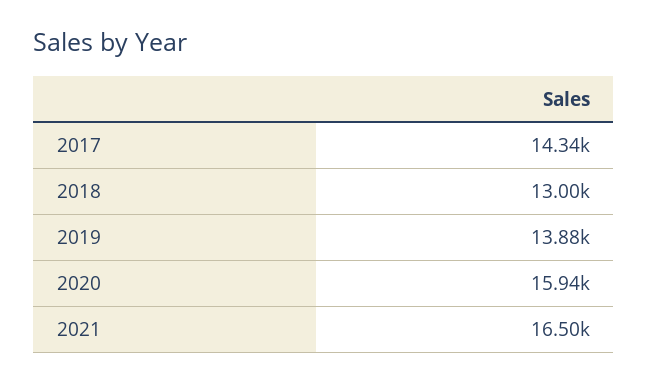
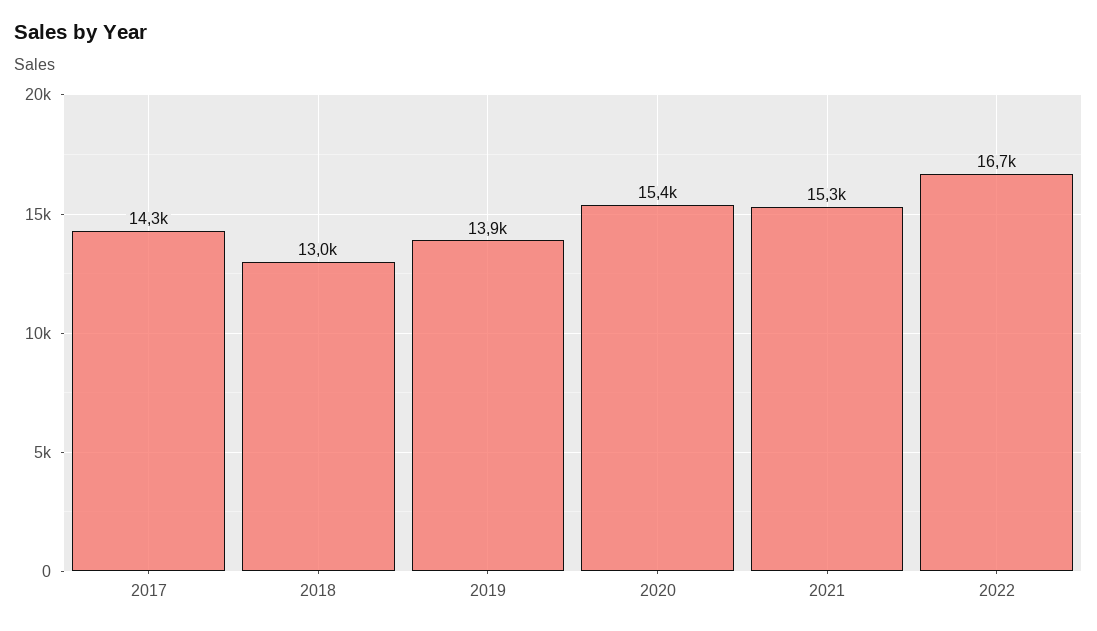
2020: 15940 -> 15400
2021: 16500 -> 15300
2022: none -> 16700

